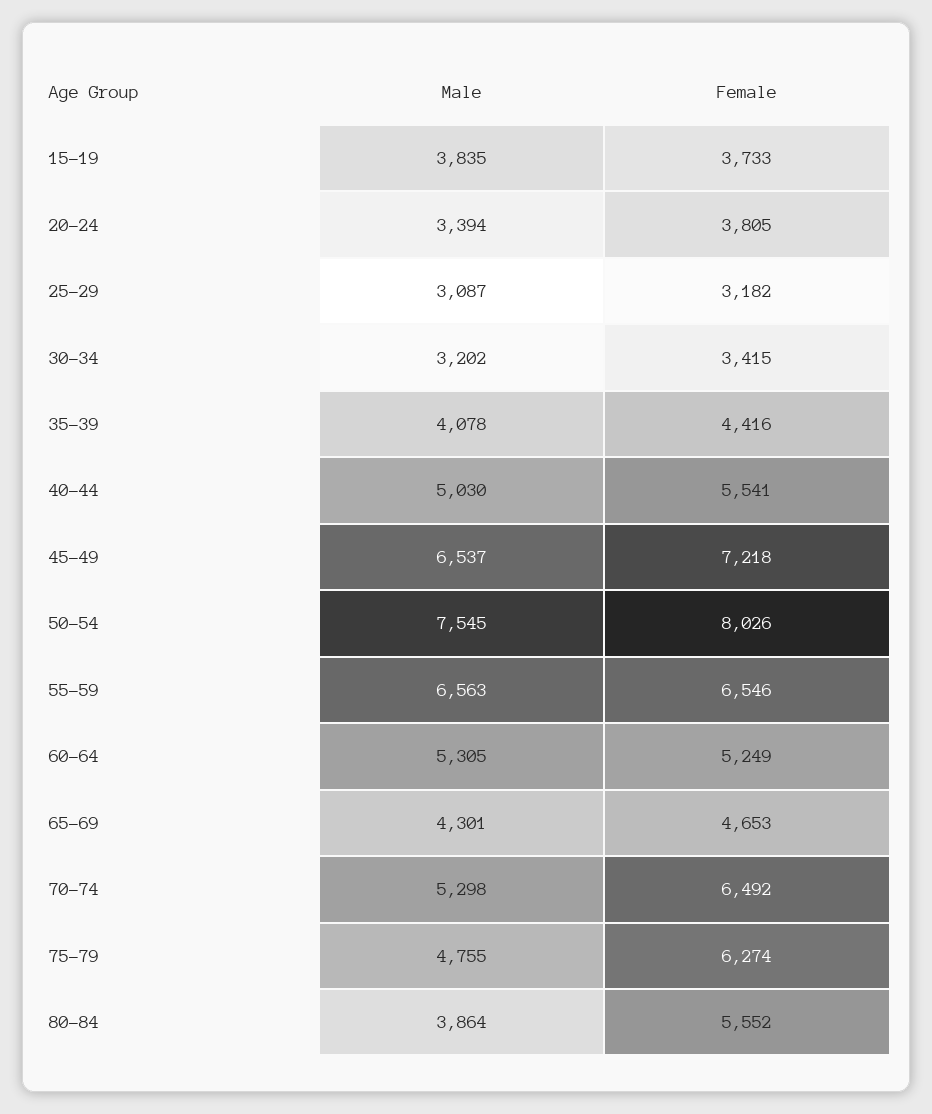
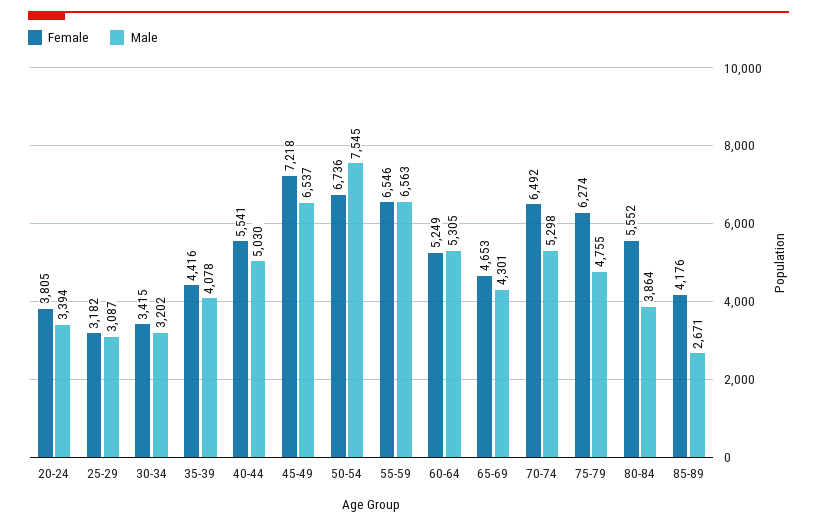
Male, 15-19: 3835 -> none
Female, 15-19: 3733 -> none
Female, 50-54: 8026 -> 6736
Female, 85-89: none -> 4176
Male, 85-89: none -> 2671

